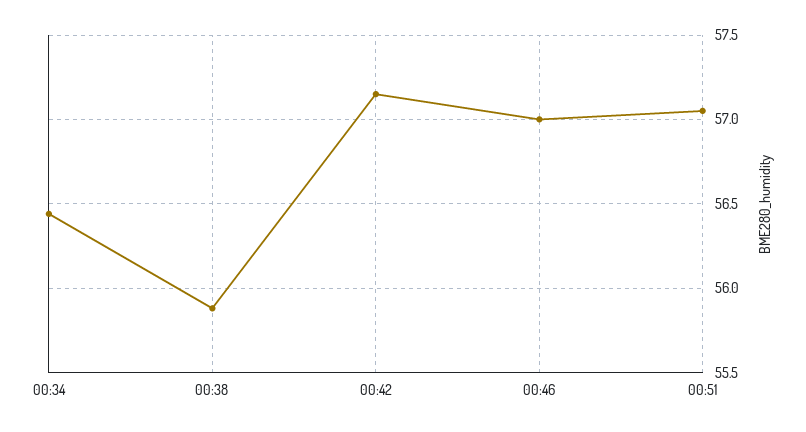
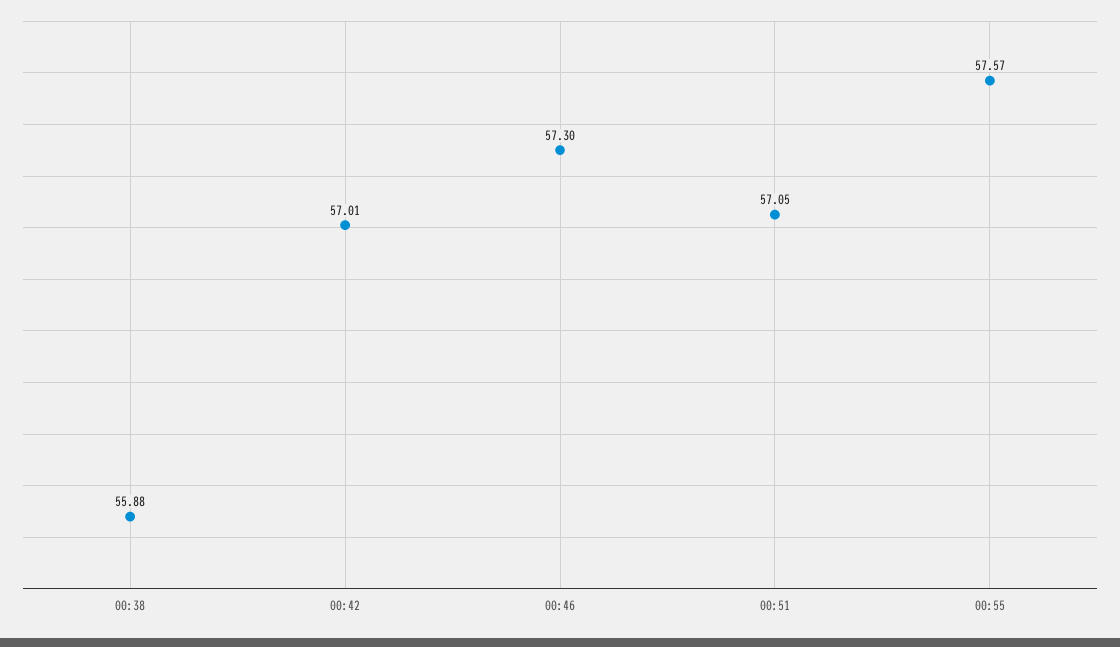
00:34: 56.45 -> none
00:42: 57.15 -> 57.01
00:46: 57 -> 57.3
00:55: none -> 57.57

